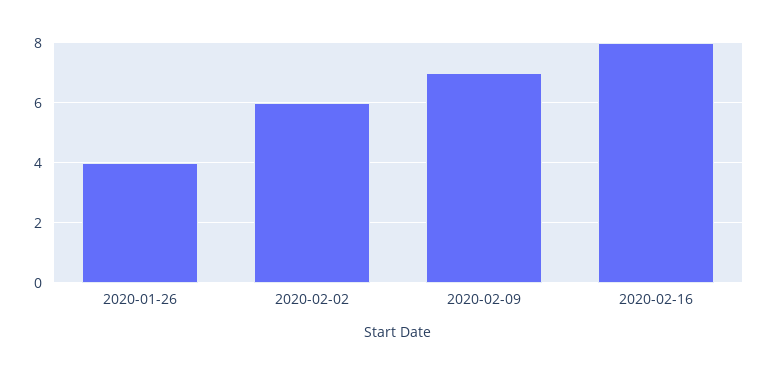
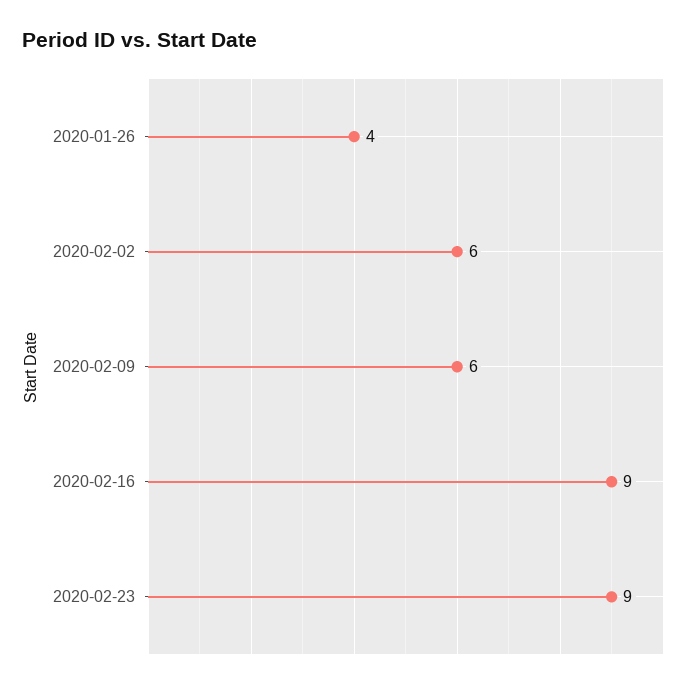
2020-02-09: 7 -> 6
2020-02-16: 8 -> 9
2020-02-23: none -> 9

